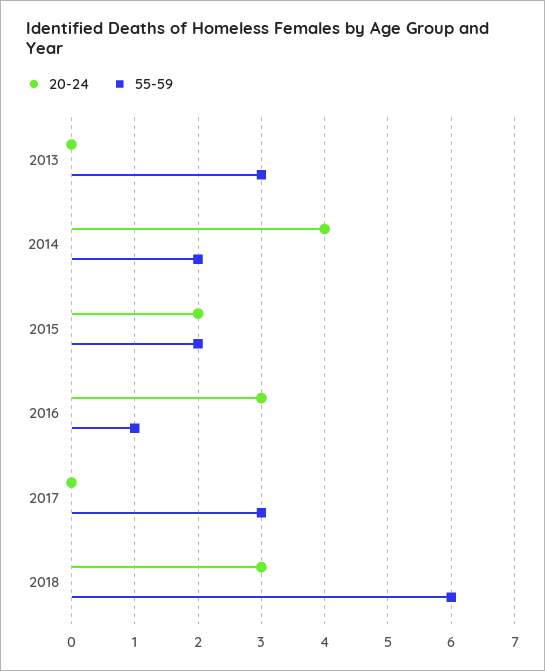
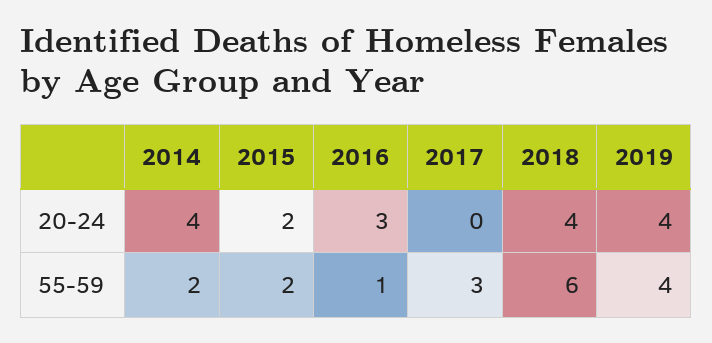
20-24, 2013: 0 -> none
55-59, 2013: 3 -> none
20-24, 2018: 3 -> 4
20-24, 2019: none -> 4
55-59, 2019: none -> 4

